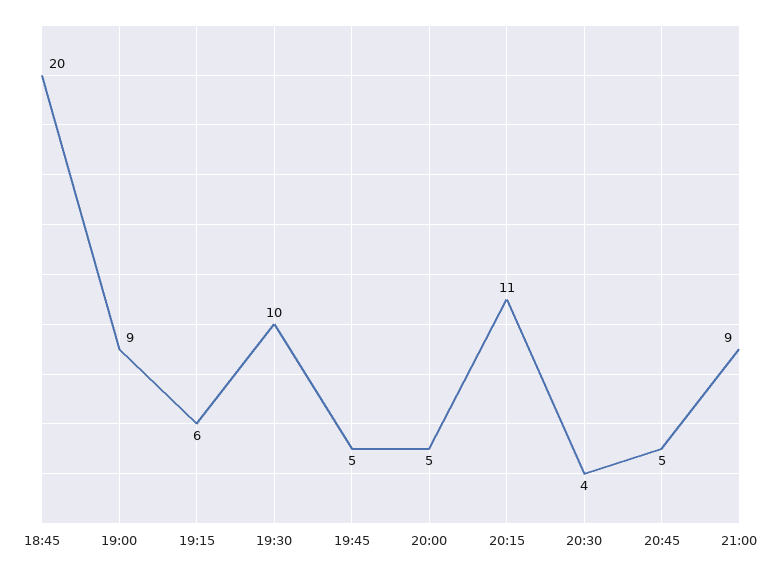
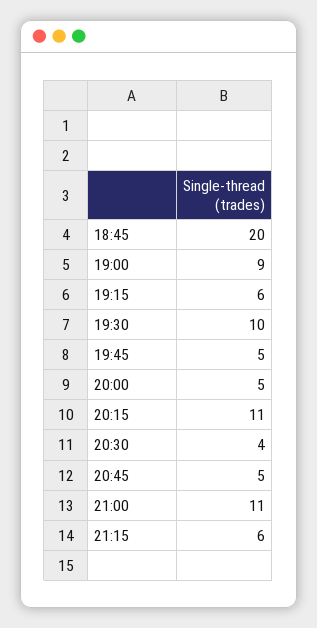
21:00: 9 -> 11
21:15: none -> 6

